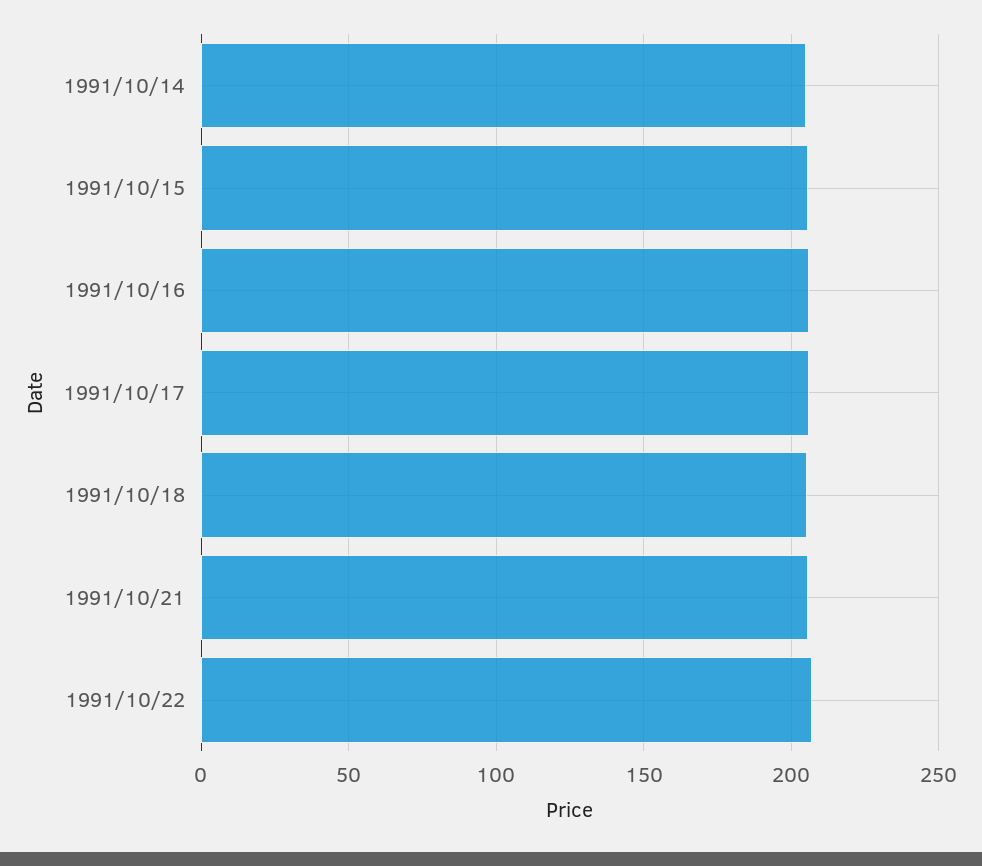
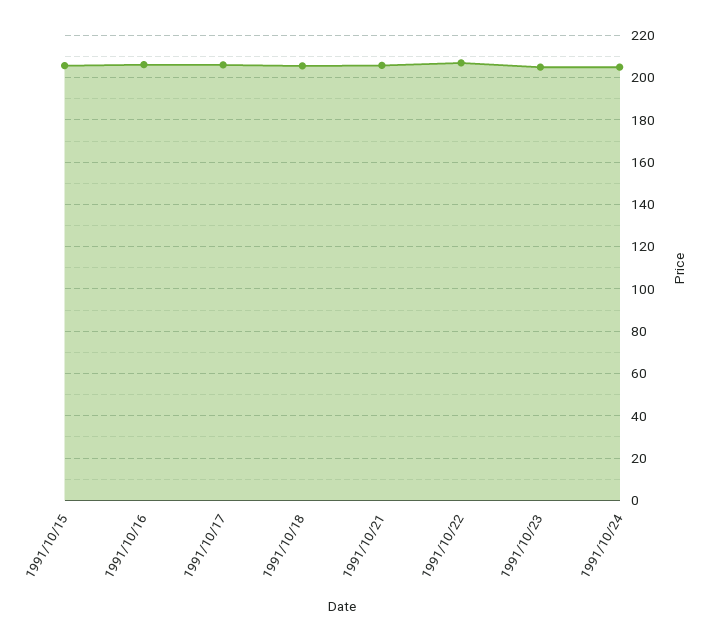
1991/10/14: 205 -> none
1991/10/23: none -> 205
1991/10/24: none -> 205

